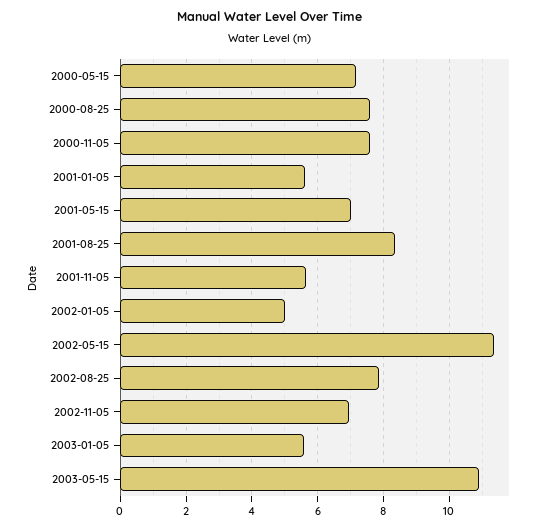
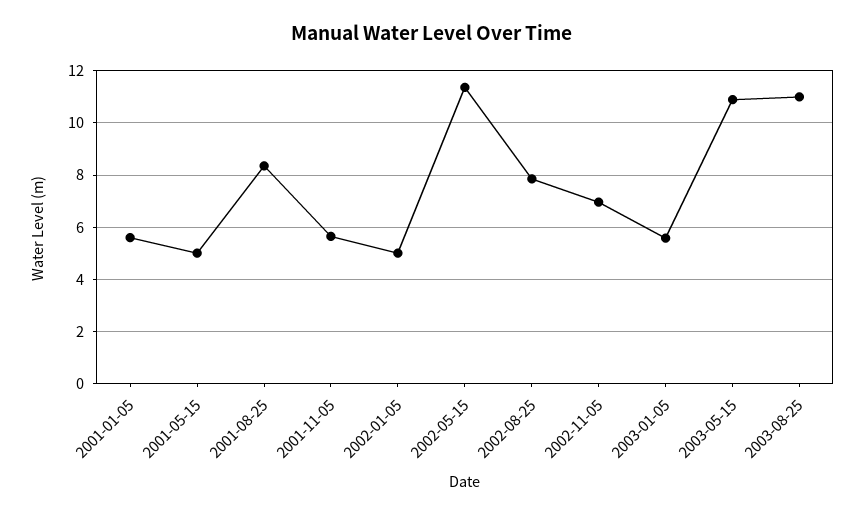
2000-05-15: 7.2 -> none
2000-08-25: 7.6 -> none
2000-11-05: 7.6 -> none
2001-05-15: 7 -> 5
2003-08-25: none -> 11

